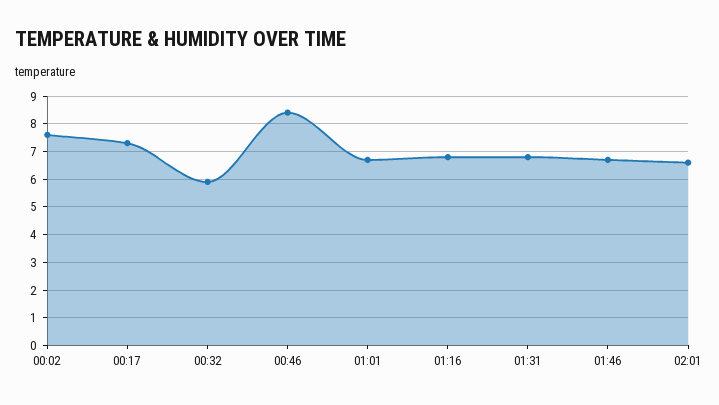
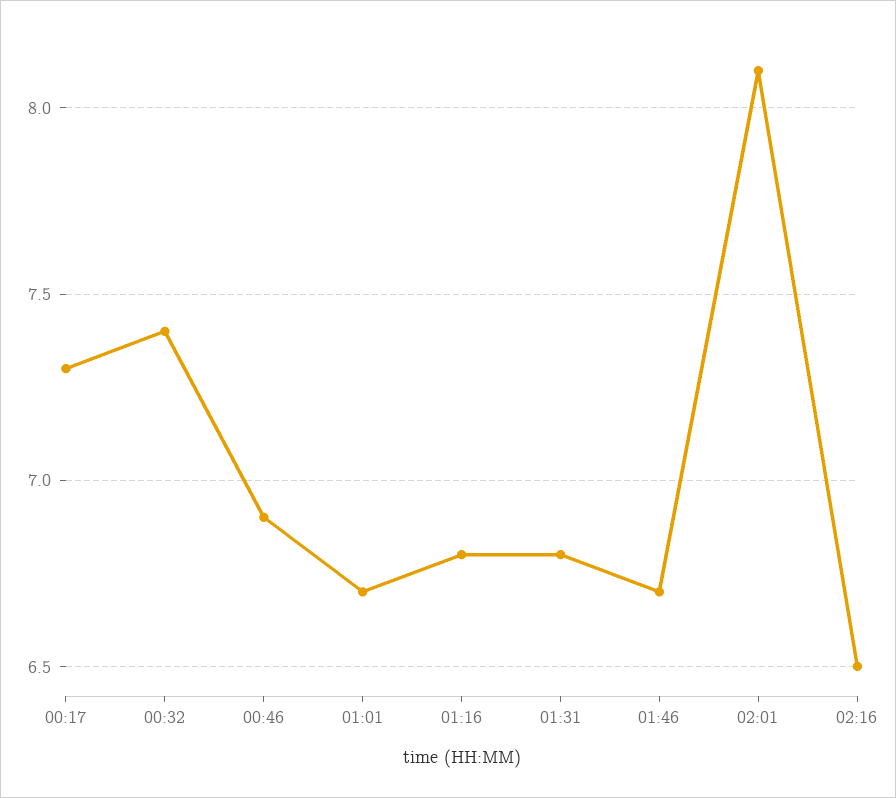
00:02: 7.5 -> none
00:32: 6 -> 7.4
00:46: 8.5 -> 6.9
02:01: 6.5 -> 8.1
02:16: none -> 6.5

